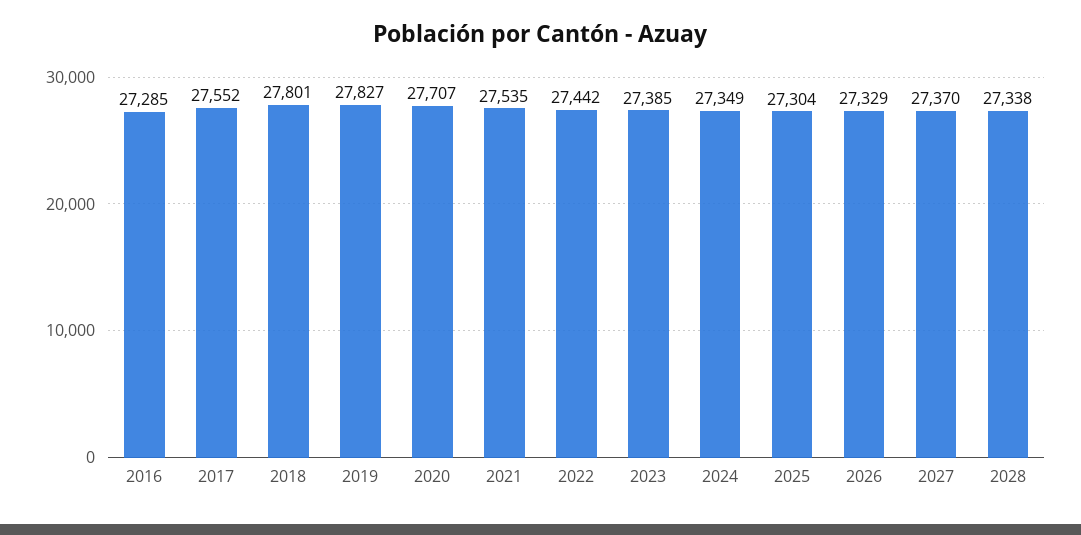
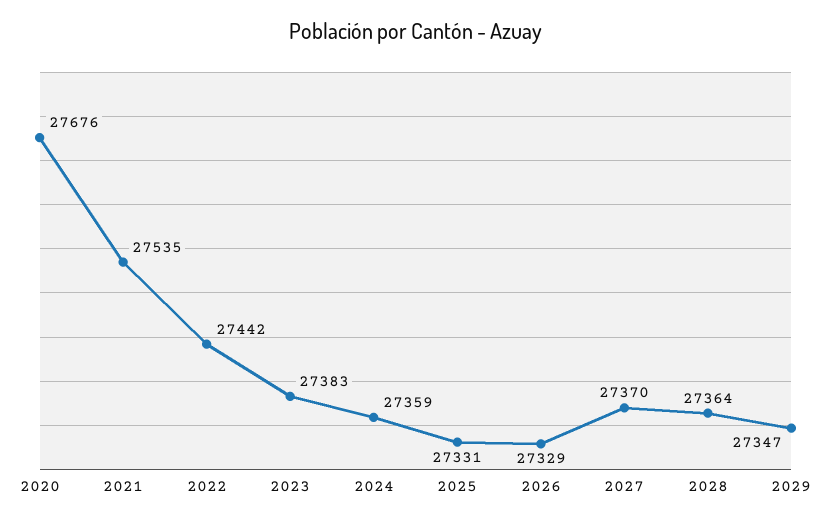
2016: 27285 -> none
2017: 27552 -> none
2018: 27801 -> none
2019: 27827 -> none
2020: 27707 -> 27676
2023: 27385 -> 27383
2024: 27349 -> 27359
2025: 27304 -> 27331
2028: 27338 -> 27364
2029: none -> 27347

